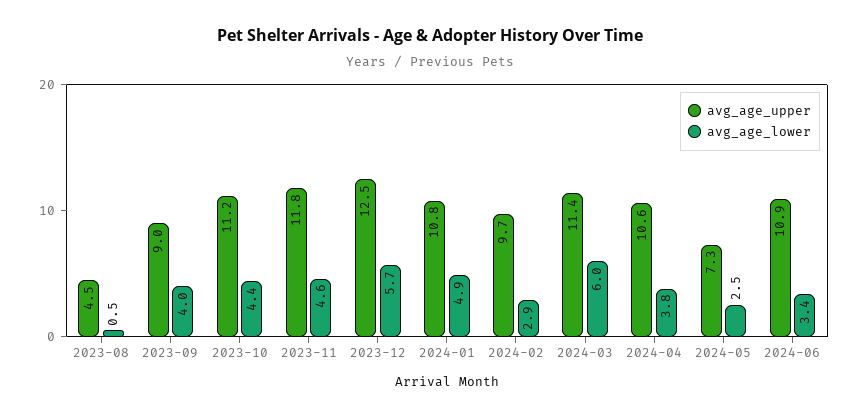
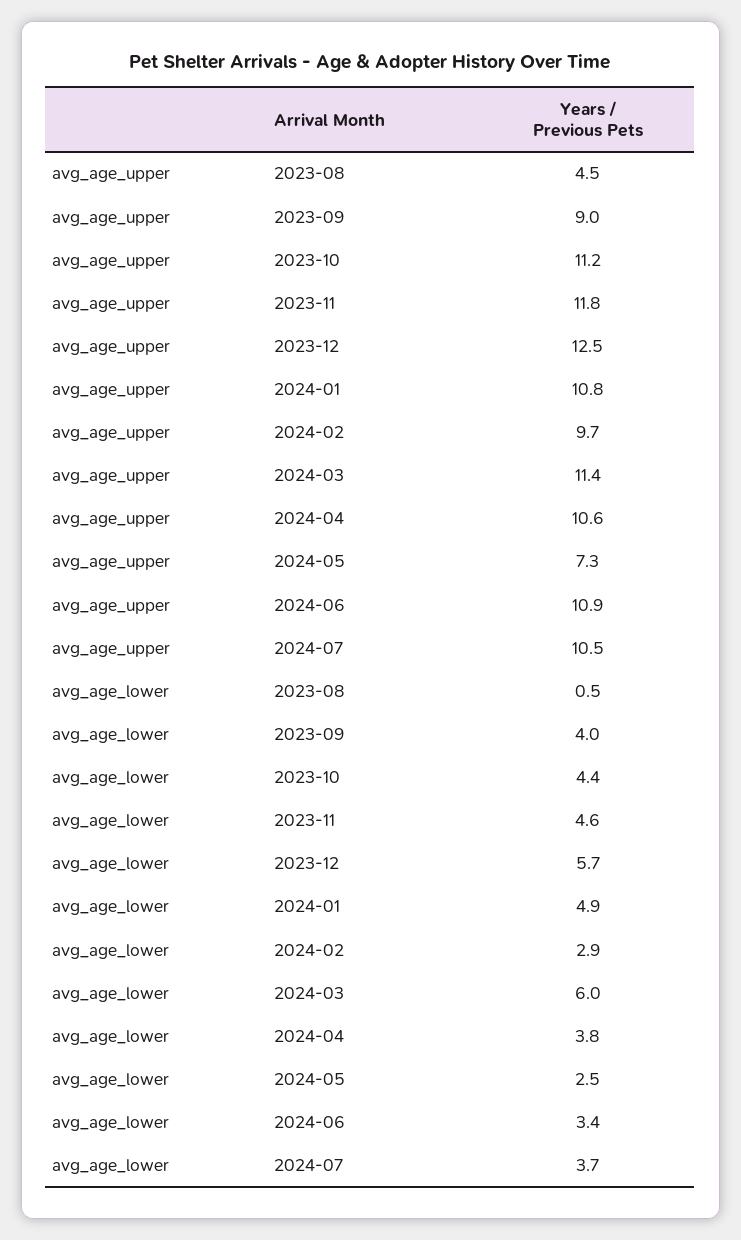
avg_age_upper, 2024-07: none -> 10.5
avg_age_lower, 2024-07: none -> 3.7

